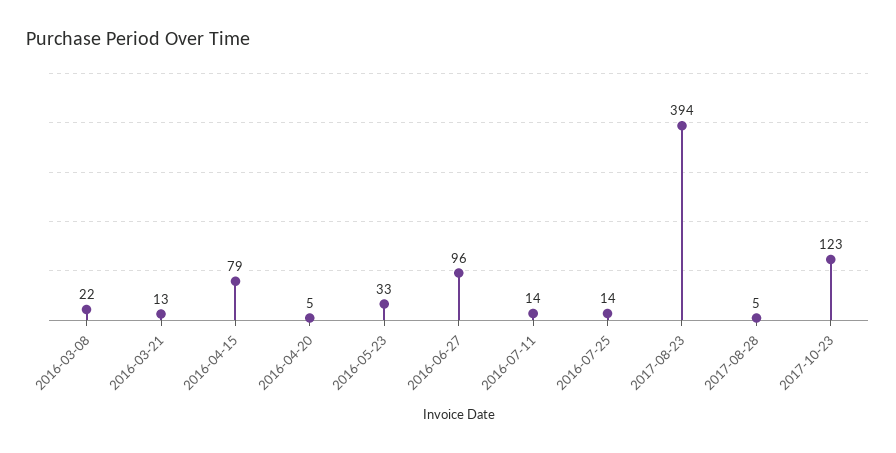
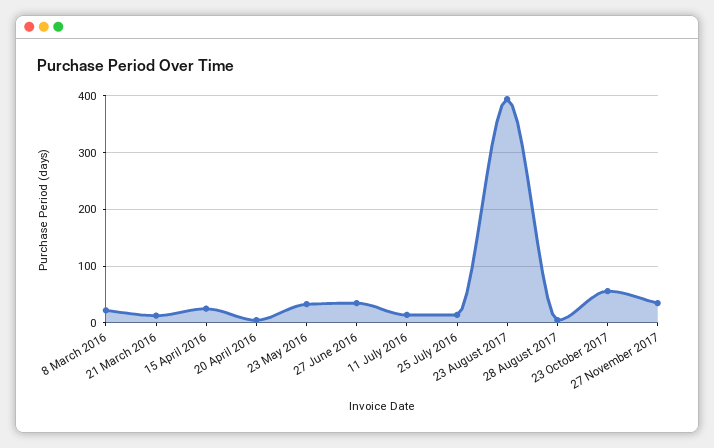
2016-04-15: 79 -> 20
2016-06-27: 96 -> 40
2017-10-23: 123 -> 60
27 November 2017: none -> 40

